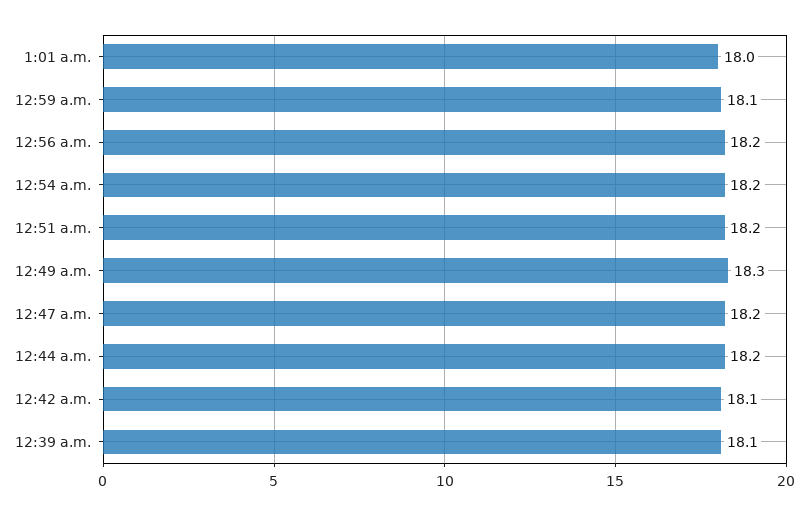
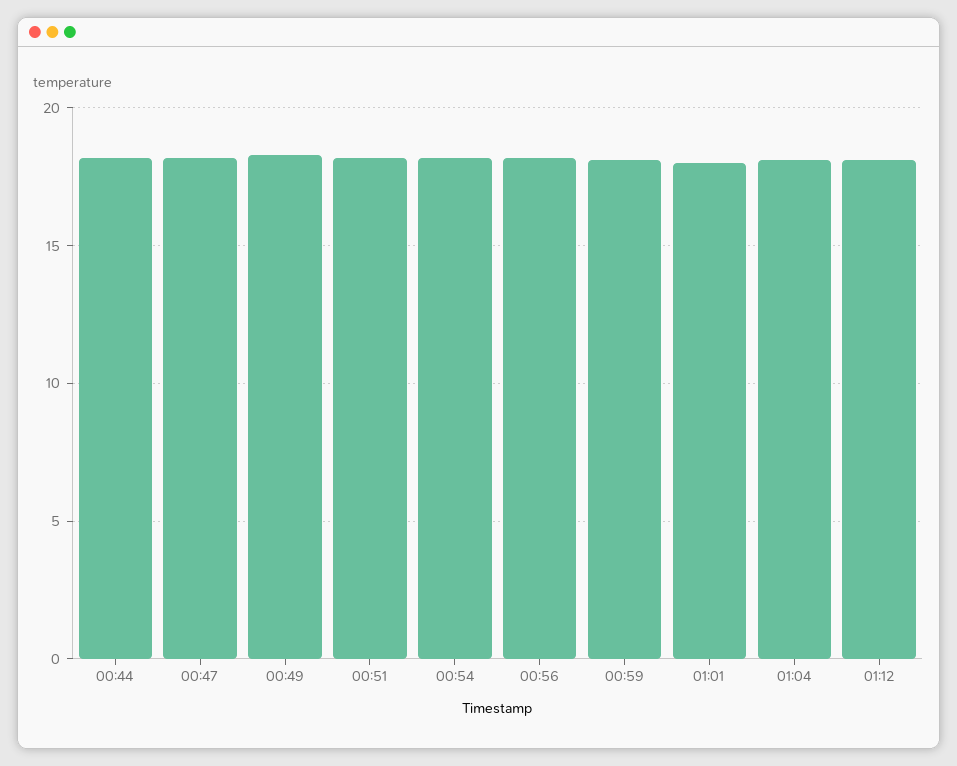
12:42 a.m.: 18.1 -> none
12:39 a.m.: 18.1 -> none
01:04: none -> 18
01:12: none -> 18

